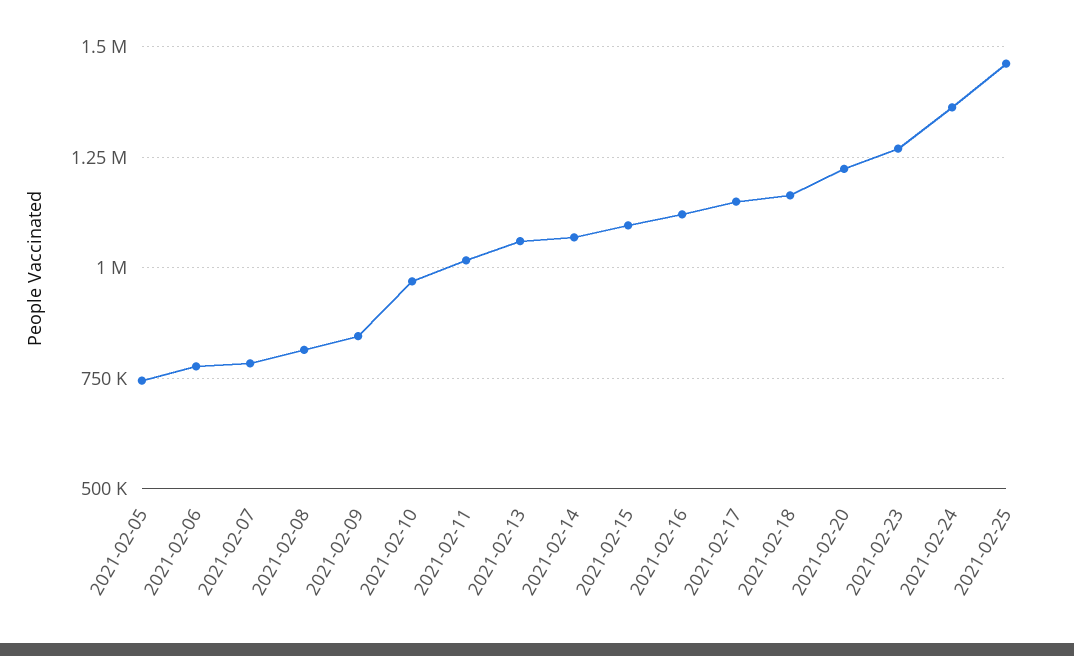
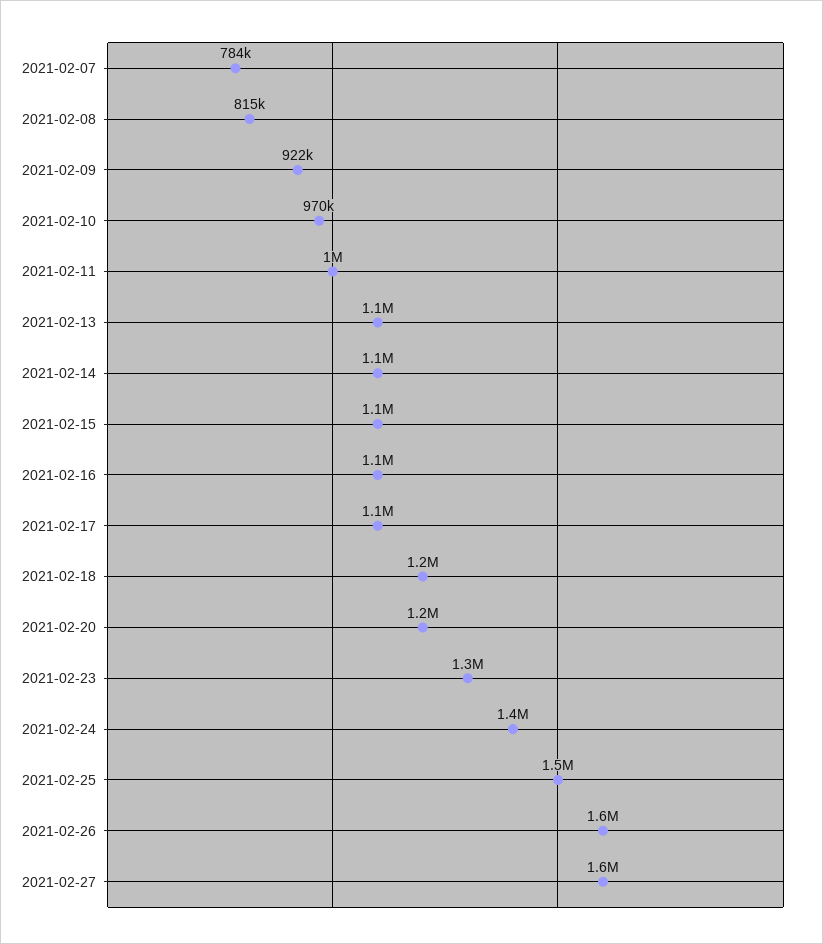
2021-02-05: 750000 -> none
2021-02-06: 775000 -> none
2021-02-09: 850000 -> 922000
2021-02-26: none -> 1600000
2021-02-27: none -> 1600000

